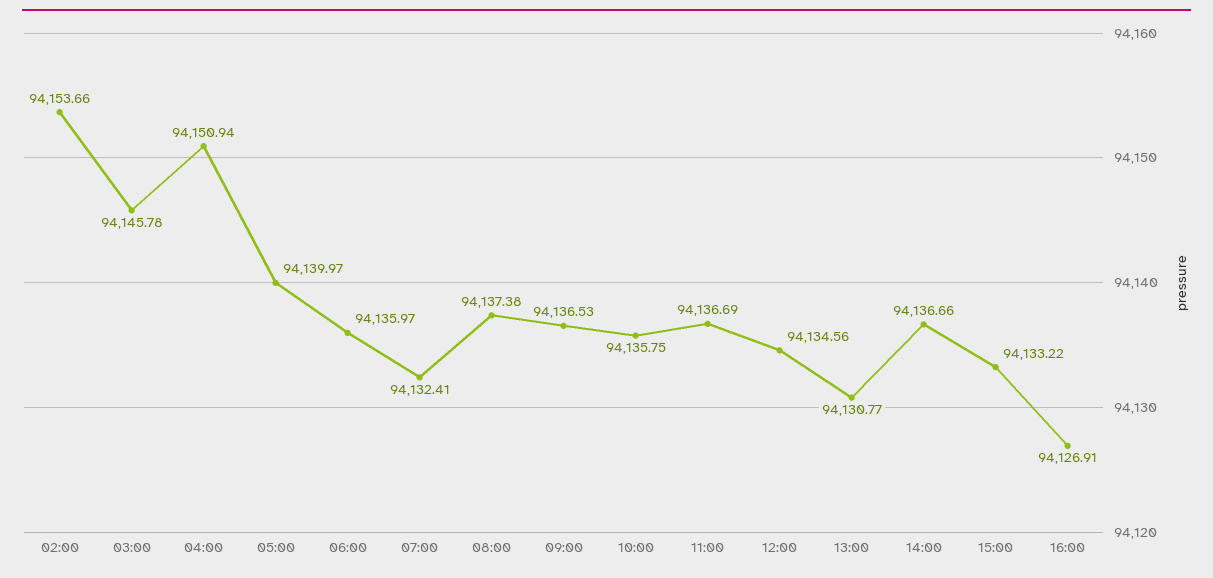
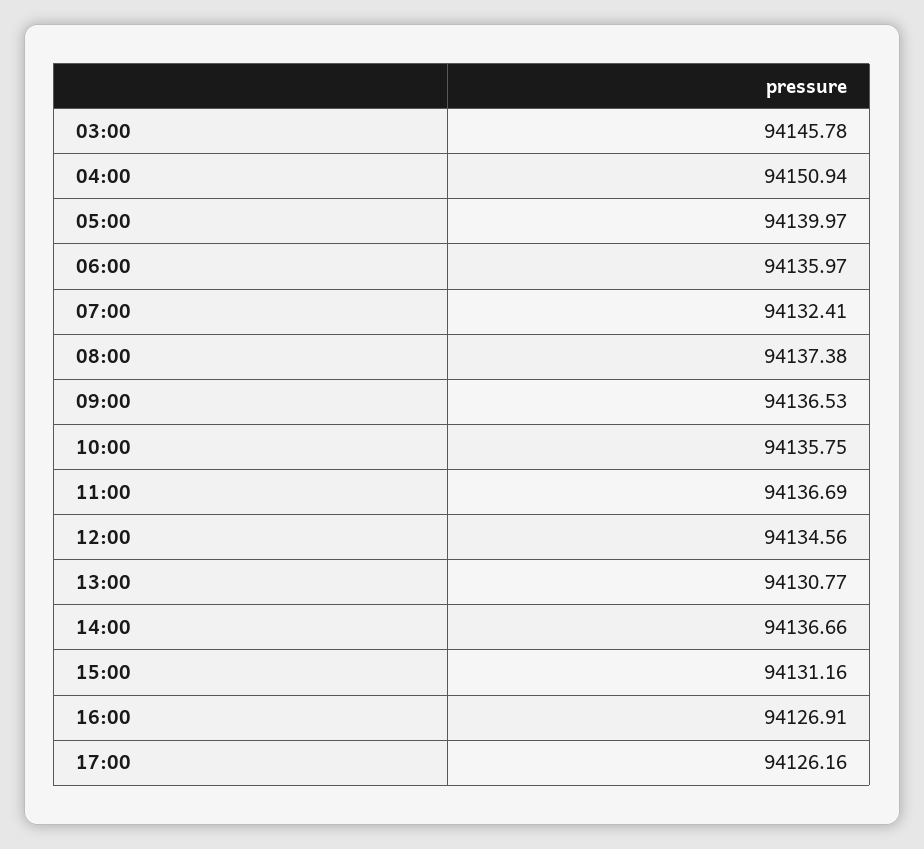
02:00: 94153.66 -> none
15:00: 94133.22 -> 94131.16
17:00: none -> 94126.16

